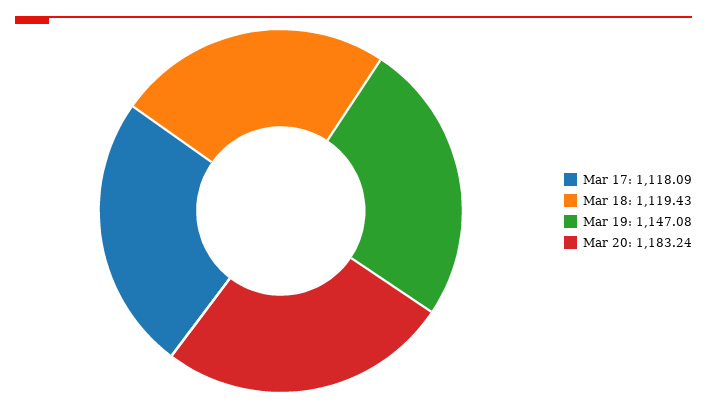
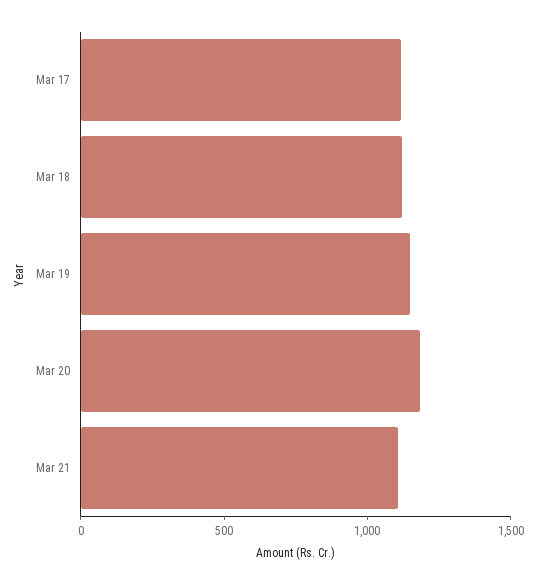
Mar 21: none -> 1100

